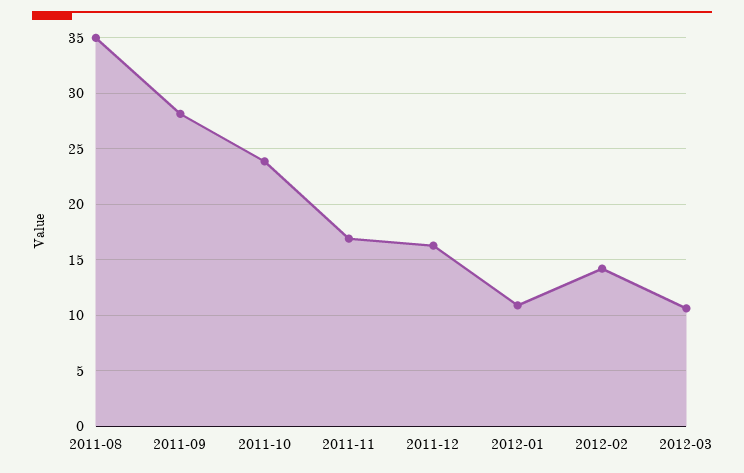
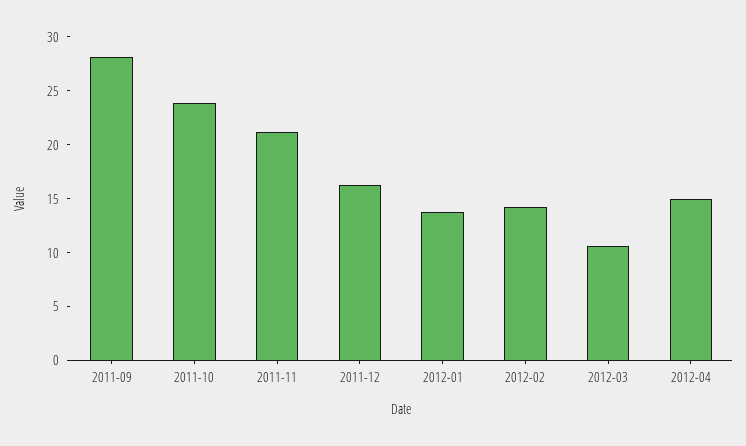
2011-08: 35 -> none
2011-11: 17 -> 21
2012-01: 11 -> 14
2012-04: none -> 15

